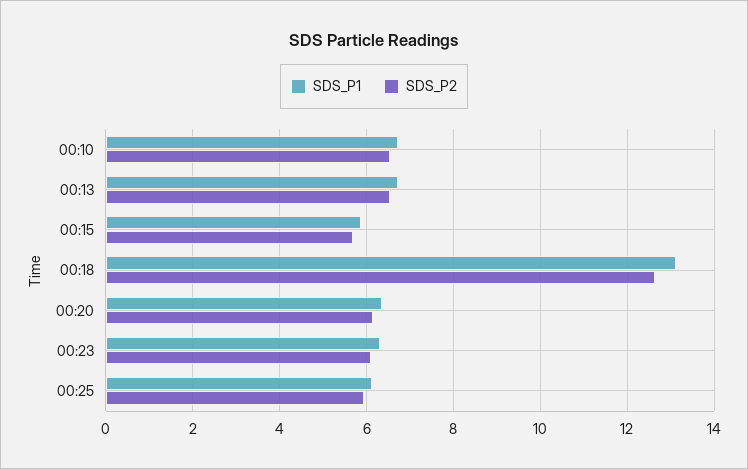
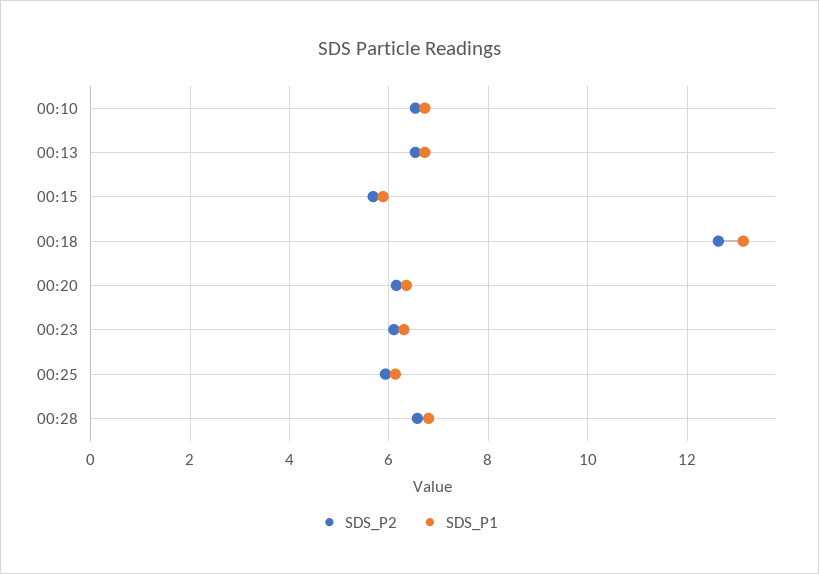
SDS_P2, 00:28: none -> 6.6
SDS_P1, 00:28: none -> 6.8

